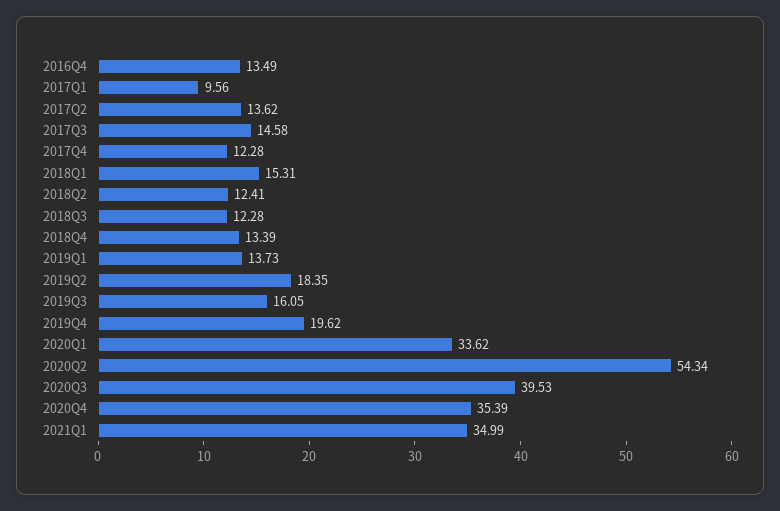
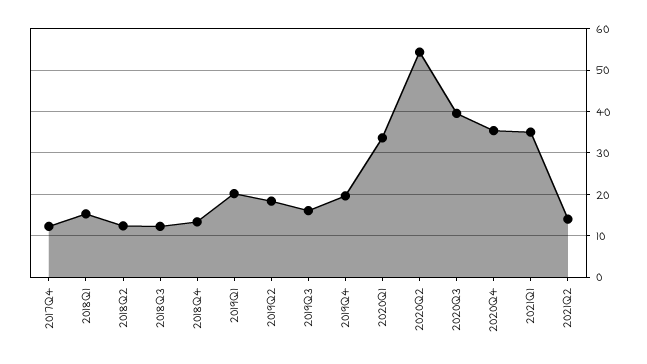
2016Q4: 13.49 -> none
2017Q1: 9.56 -> none
2017Q2: 13.62 -> none
2017Q3: 14.58 -> none
2019Q1: 13.73 -> 20
2021Q2: none -> 14

